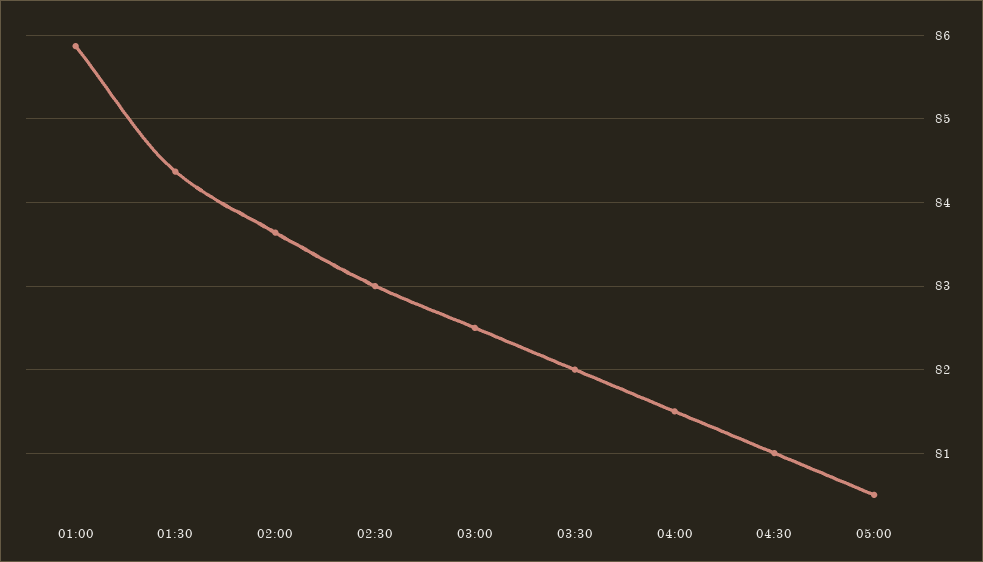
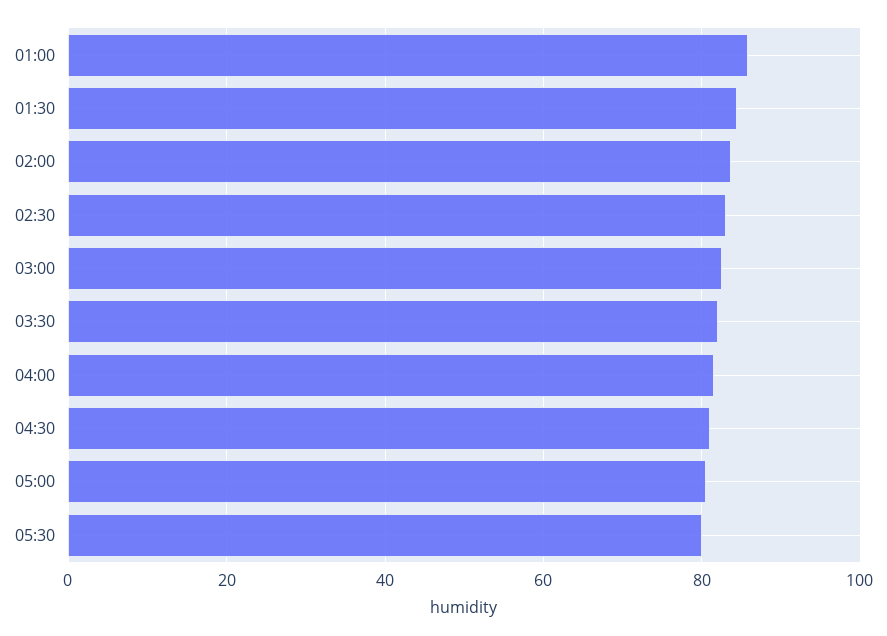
05:30: none -> 80

